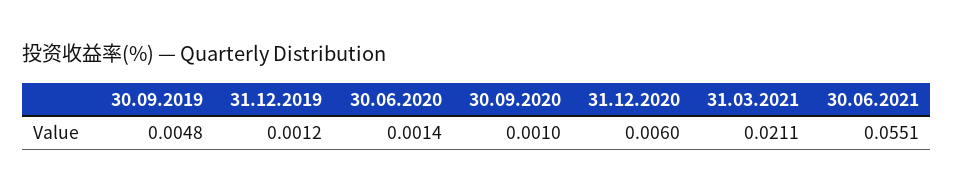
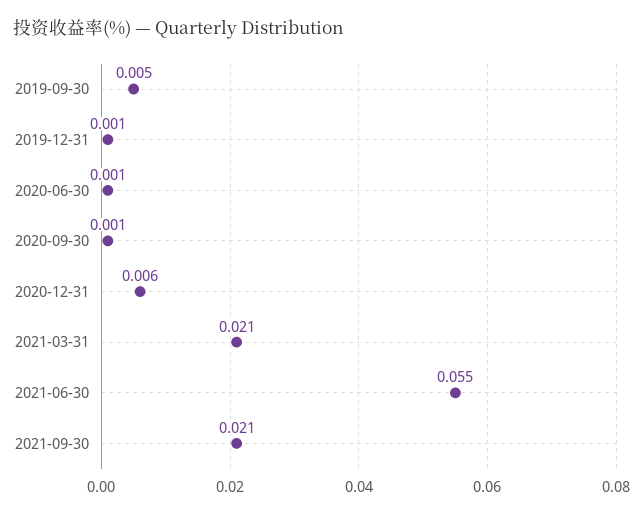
2021-09-30: none -> 0.021

